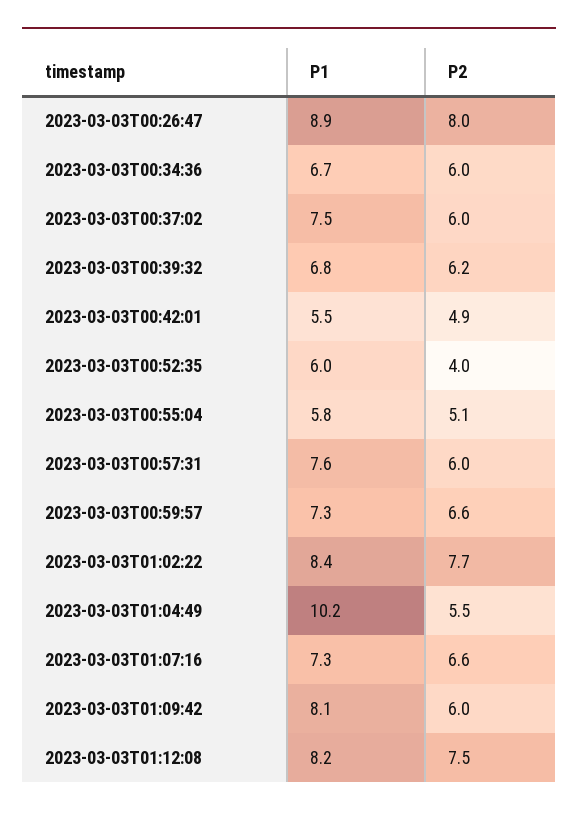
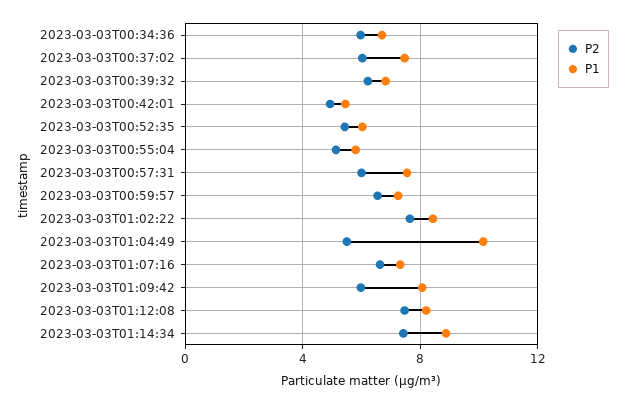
P1, 2023-03-03T00:26:47: 8.9 -> none
P2, 2023-03-03T00:26:47: 8 -> none
P2, 2023-03-03T00:52:35: 4 -> 5.5
P2, 2023-03-03T01:14:34: none -> 7.5
P1, 2023-03-03T01:14:34: none -> 9

